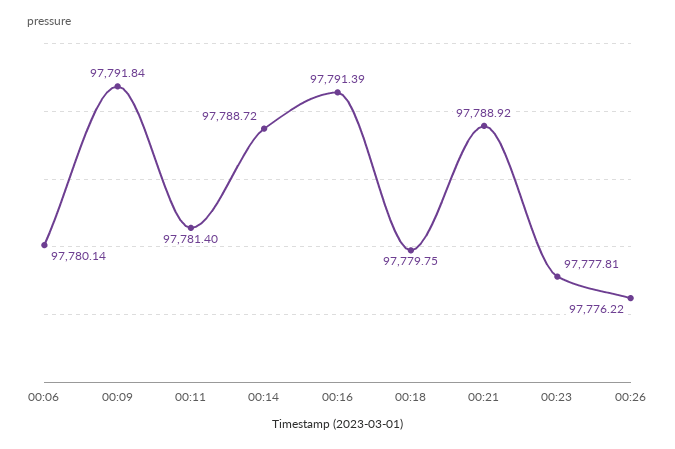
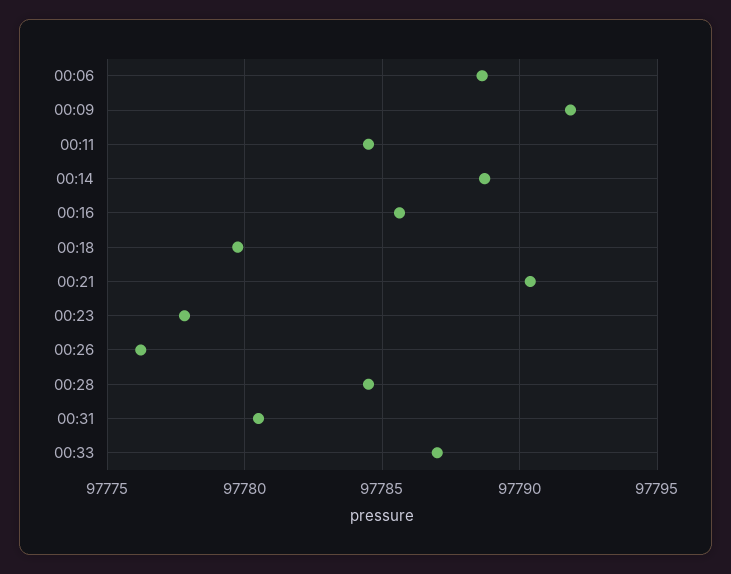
00:06: 97780.14 -> 97788.5
00:11: 97781.4 -> 97784.5
00:16: 97791.39 -> 97785.5
00:21: 97788.92 -> 97790.5
00:28: none -> 97784.5
00:31: none -> 97780.5
00:33: none -> 97787

